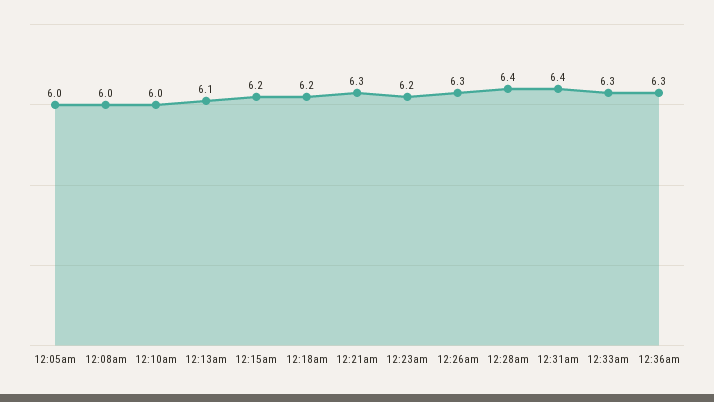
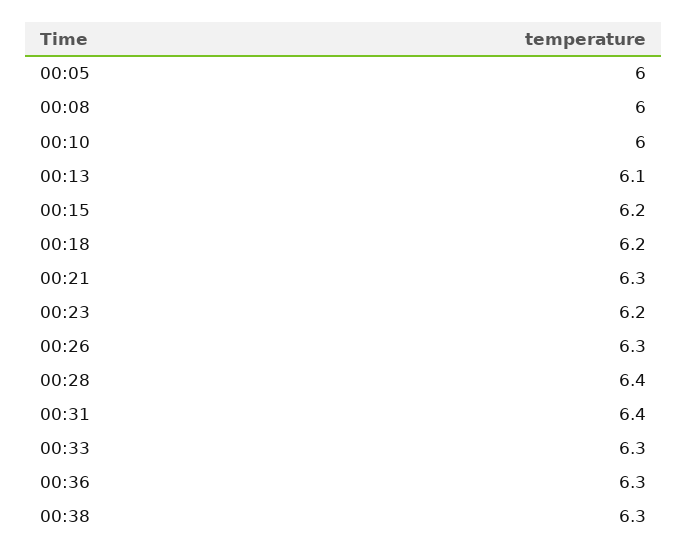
00:38: none -> 6.3

